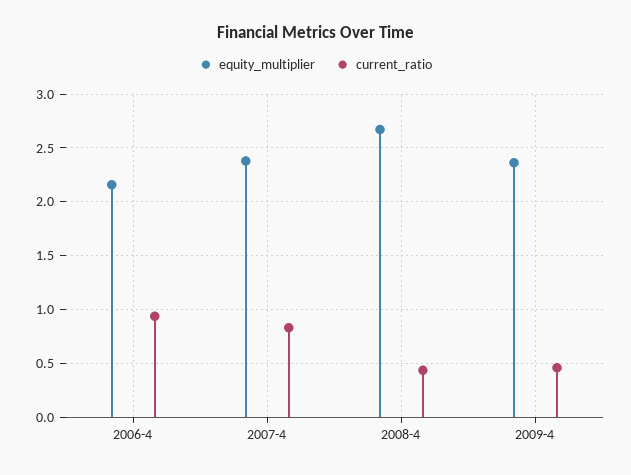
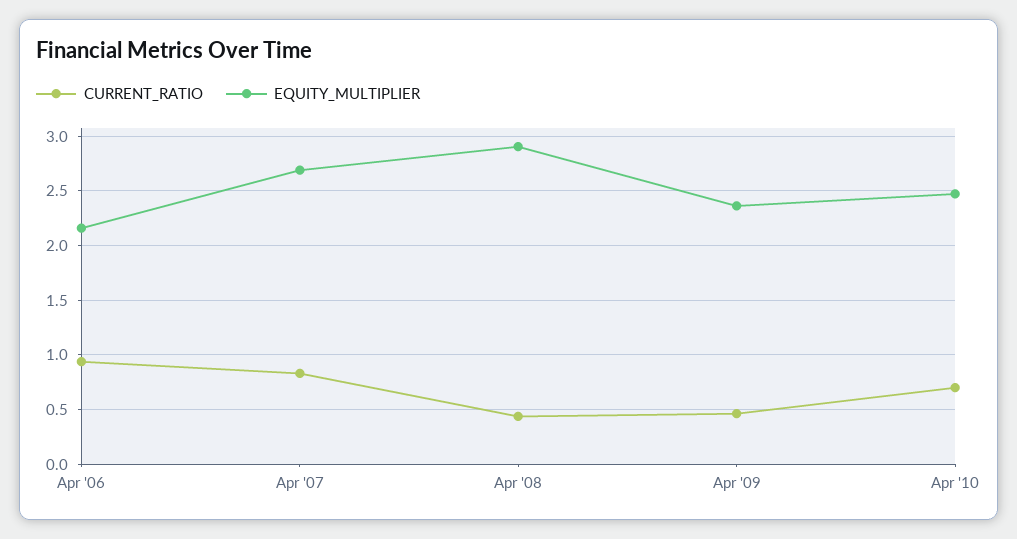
equity_multiplier, 2007-4: 2.4 -> 2.7
equity_multiplier, 2008-4: 2.7 -> 2.9
current_ratio, Apr '10: none -> 0.7
equity_multiplier, Apr '10: none -> 2.5

